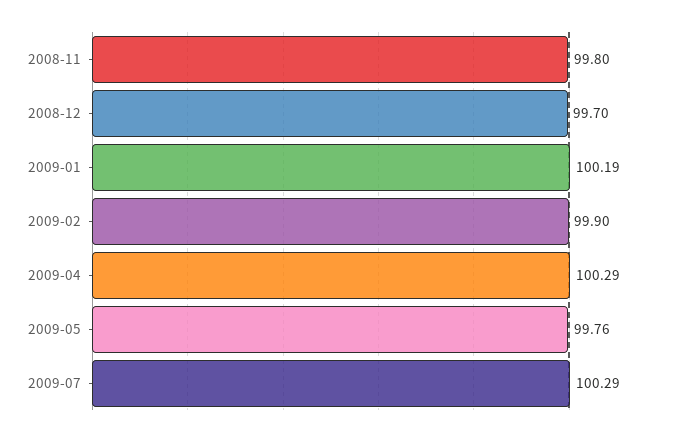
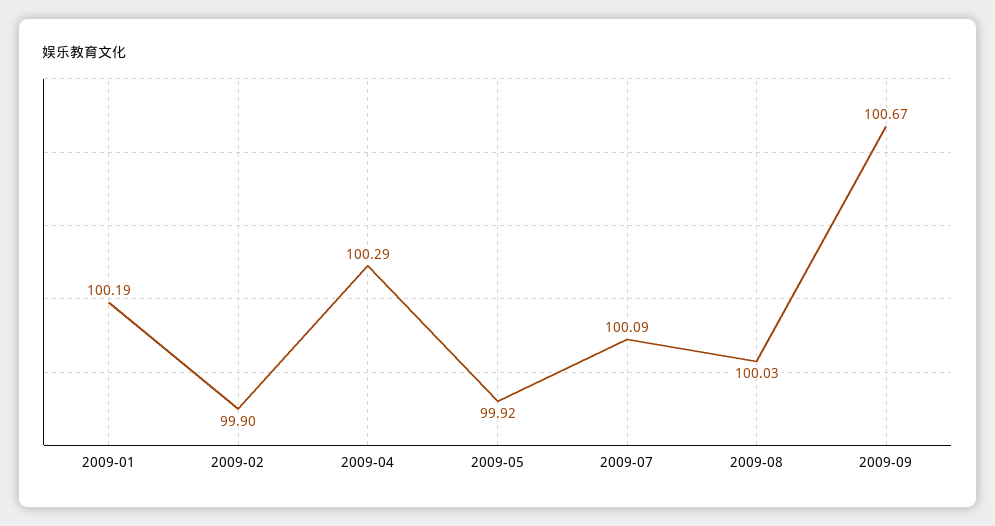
2008-11: 99.8 -> none
2008-12: 99.7 -> none
2009-05: 99.76 -> 99.92
2009-07: 100.29 -> 100.09
2009-08: none -> 100.03
2009-09: none -> 100.67

